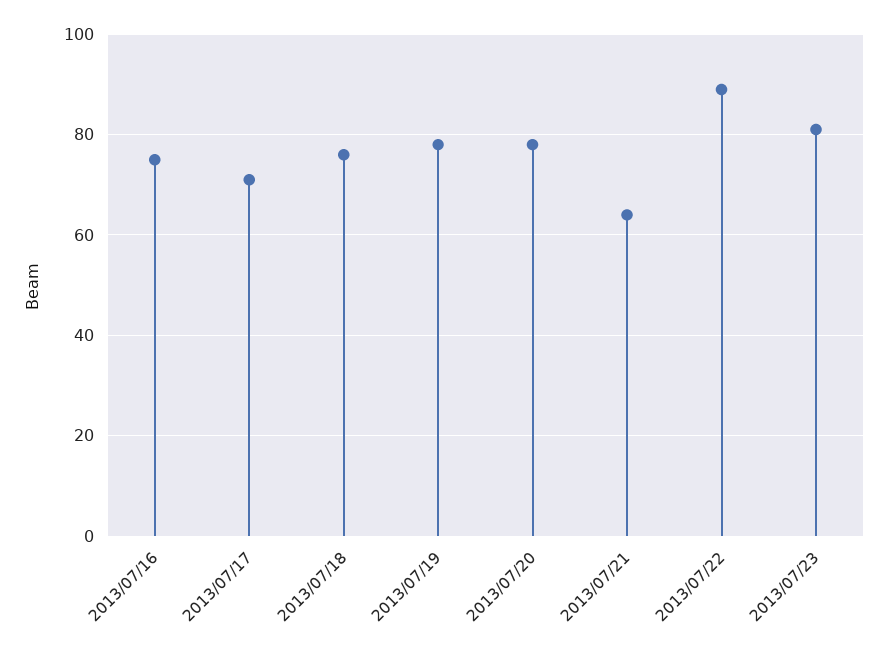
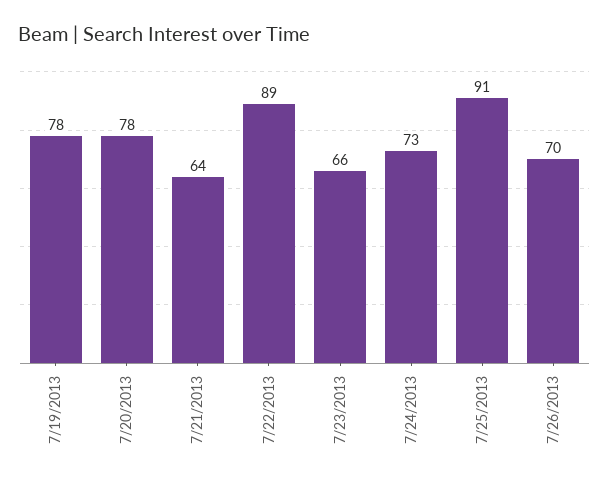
2013/07/16: 75 -> none
2013/07/17: 70 -> none
2013/07/18: 75 -> none
2013/07/23: 80 -> 66
7/24/2013: none -> 73
7/25/2013: none -> 91
7/26/2013: none -> 70

